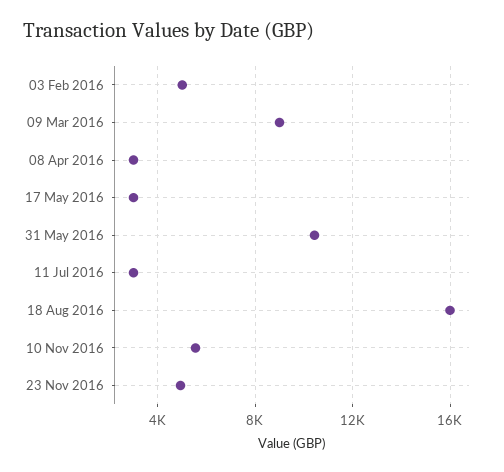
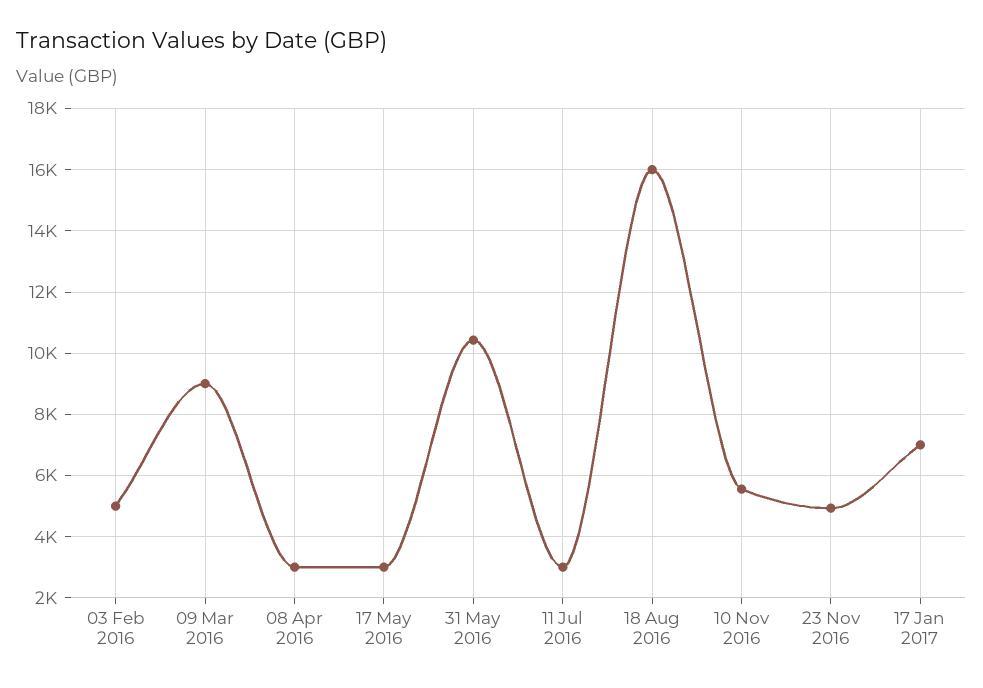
17 Jan 2017: none -> 7000

